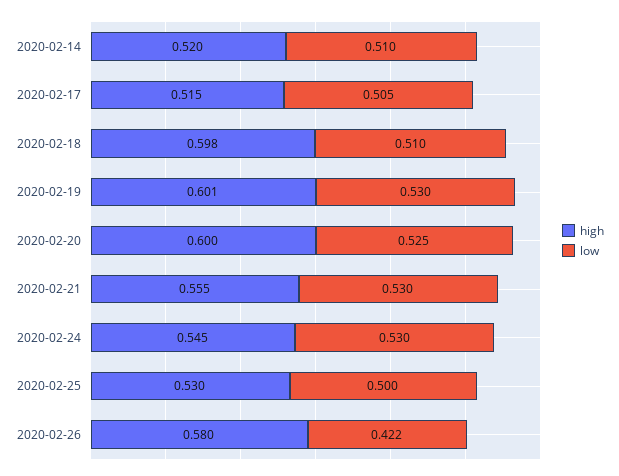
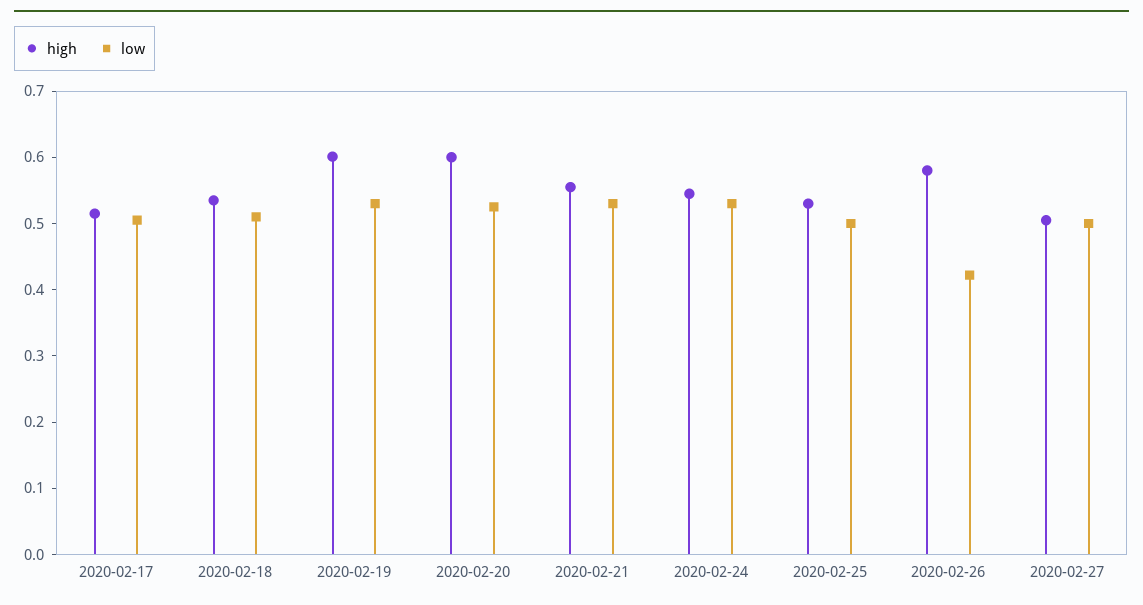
high, 2020-02-14: 0.52 -> none
low, 2020-02-14: 0.51 -> none
high, 2020-02-18: 0.598 -> 0.54
high, 2020-02-27: none -> 0.5
low, 2020-02-27: none -> 0.5

